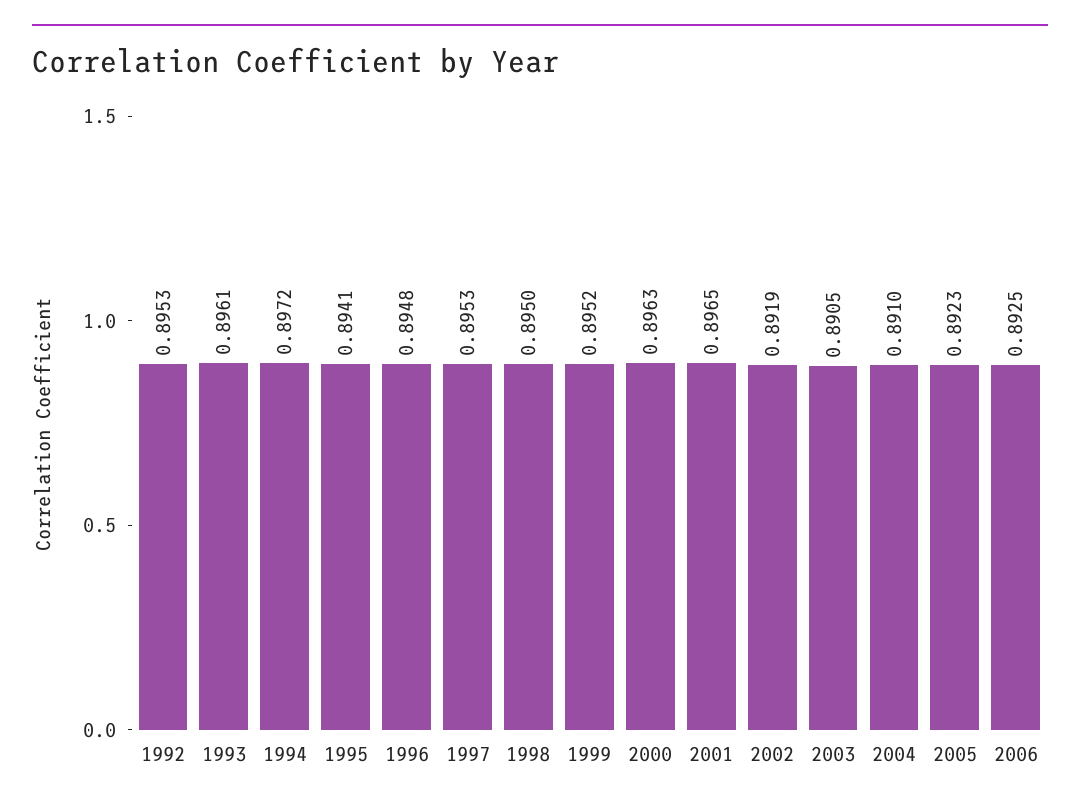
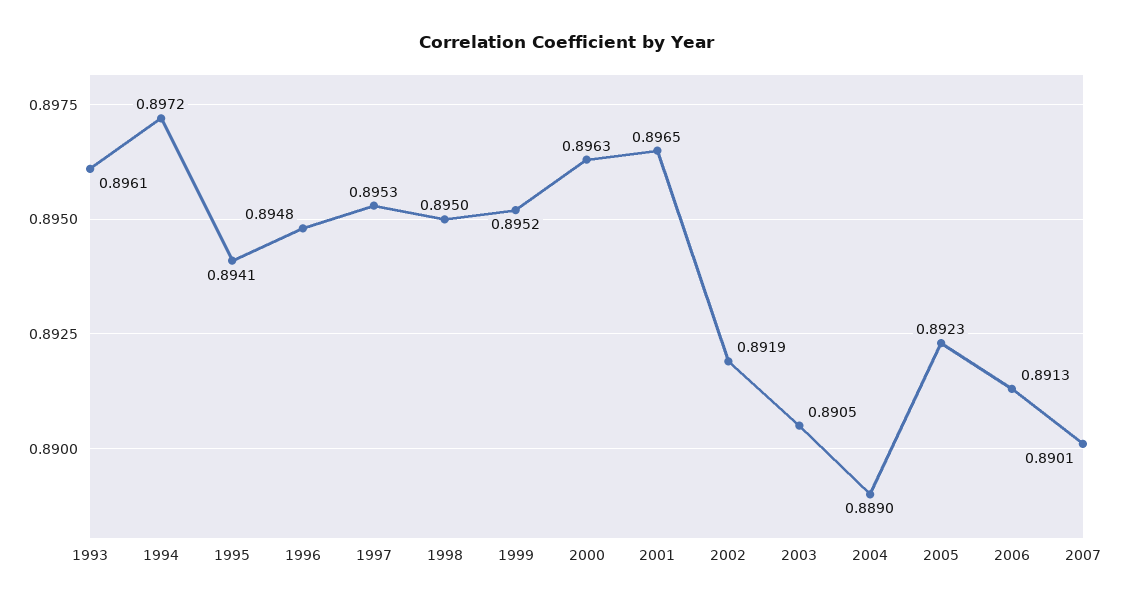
1992: 0.8953 -> none
2004: 0.891 -> 0.889
2006: 0.8925 -> 0.8913
2007: none -> 0.8901

